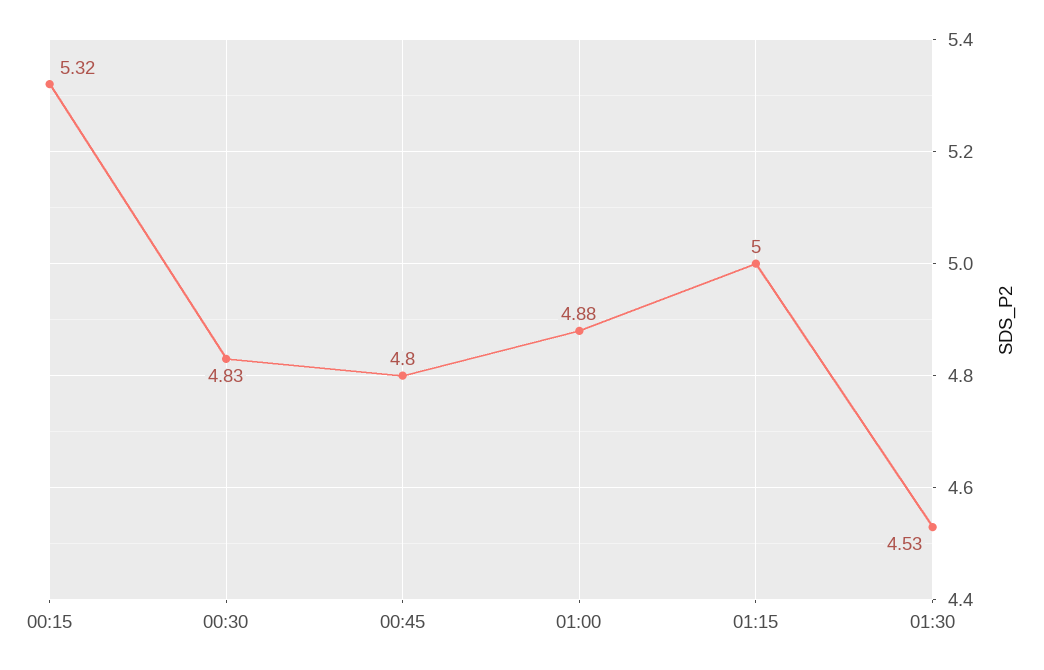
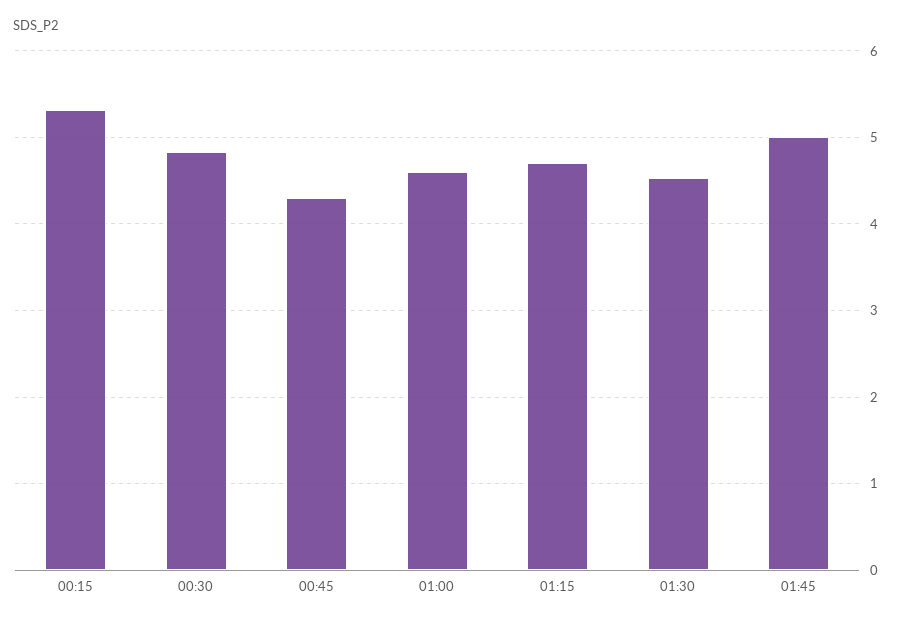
00:45: 4.8 -> 4.3
01:00: 4.88 -> 4.6
01:15: 5 -> 4.7
01:45: none -> 5

